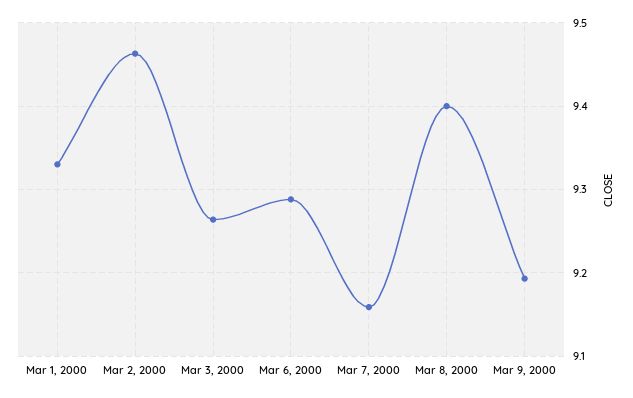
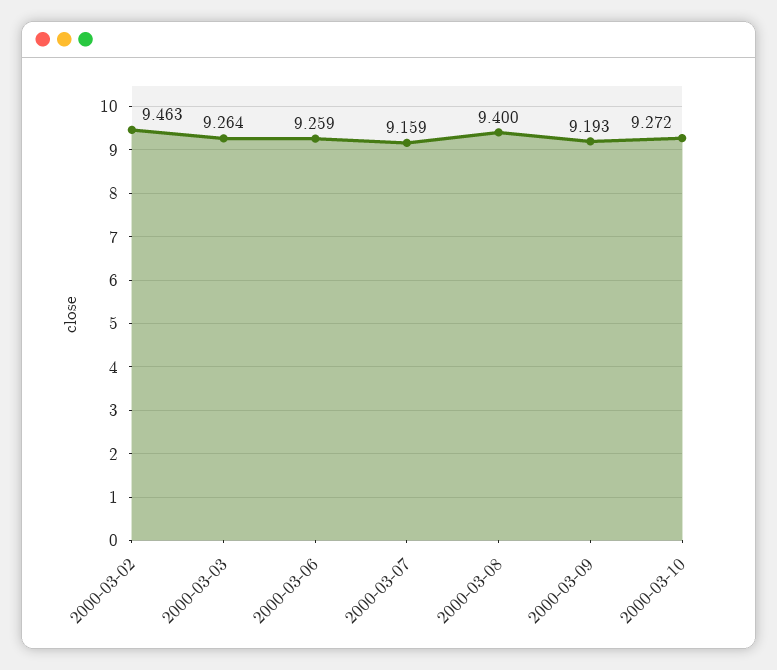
Mar 1, 2000: 9.33 -> none
Mar 6, 2000: 9.29 -> 9.259
2000-03-10: none -> 9.272

